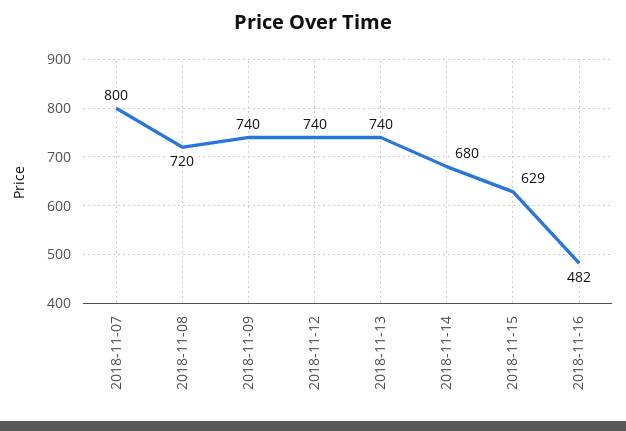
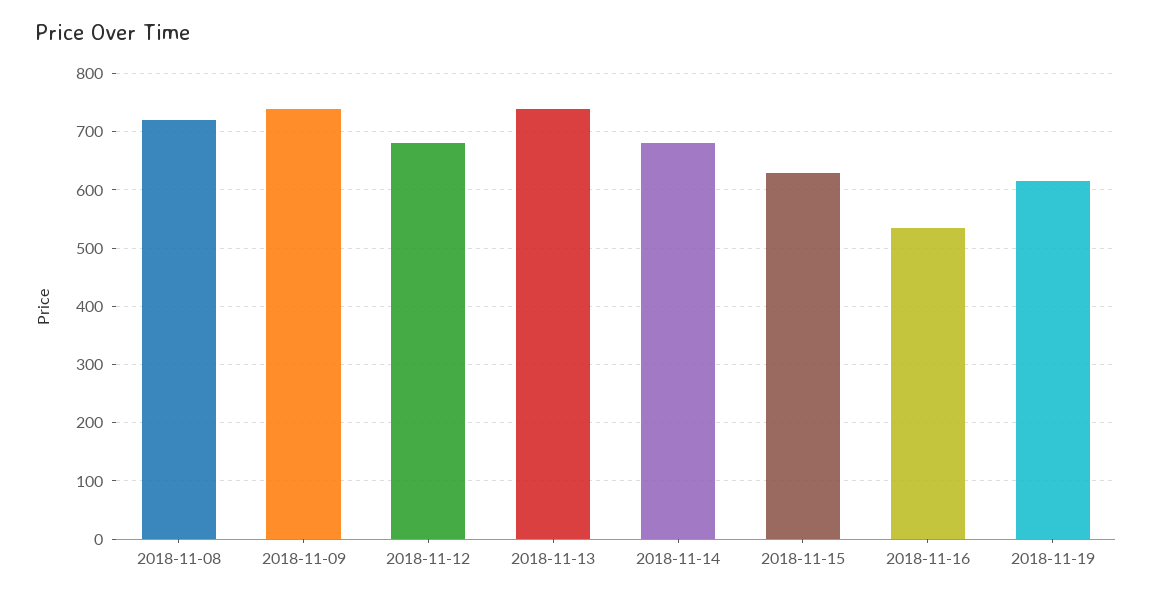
2018-11-07: 800 -> none
2018-11-12: 740 -> 680
2018-11-16: 482 -> 540
2018-11-19: none -> 620

